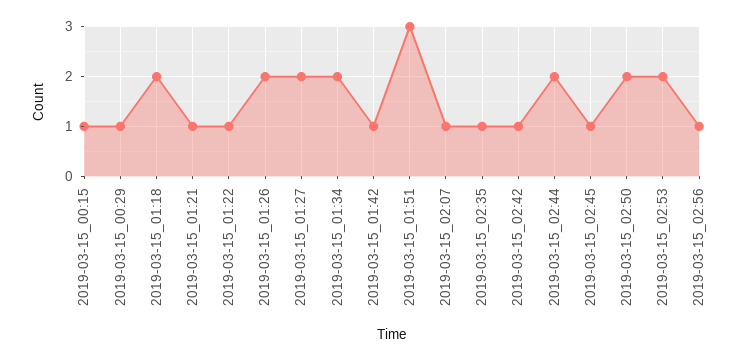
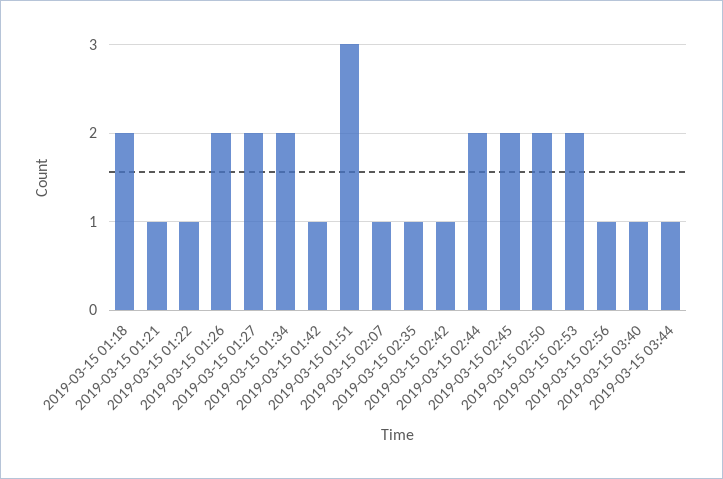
2019-03-15_00:15: 1 -> none
2019-03-15_00:29: 1 -> none
2019-03-15_02:45: 1 -> 2
2019-03-15 03:40: none -> 1
2019-03-15 03:44: none -> 1

